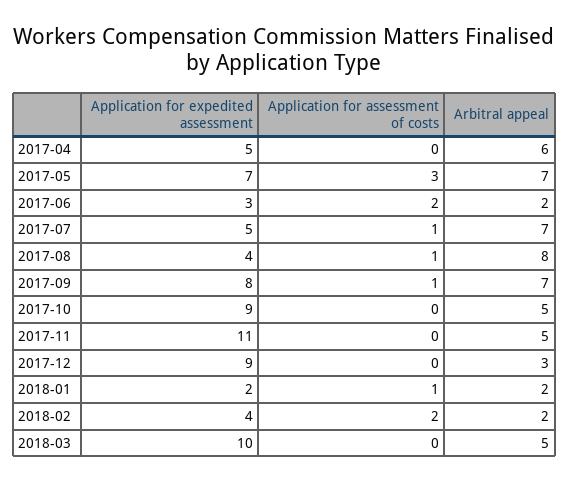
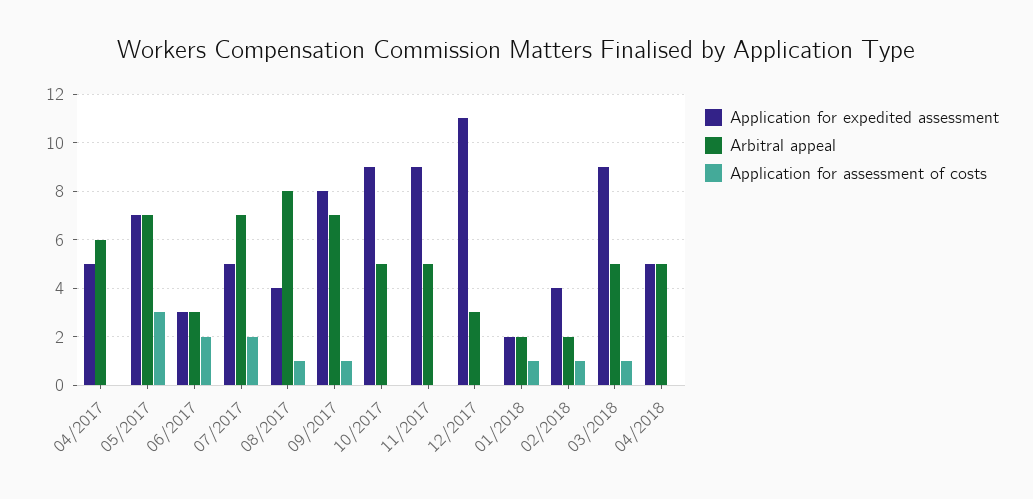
Arbitral appeal, 2017-06: 2 -> 3
Application for assessment of costs, 2017-07: 1 -> 2
Application for expedited assessment, 2017-11: 11 -> 9
Application for expedited assessment, 2017-12: 9 -> 11
Application for assessment of costs, 2018-02: 2 -> 1
Application for expedited assessment, 2018-03: 10 -> 9
Application for assessment of costs, 2018-03: 0 -> 1
Application for expedited assessment, 04/2018: none -> 5
Arbitral appeal, 04/2018: none -> 5
Application for assessment of costs, 04/2018: none -> 0

